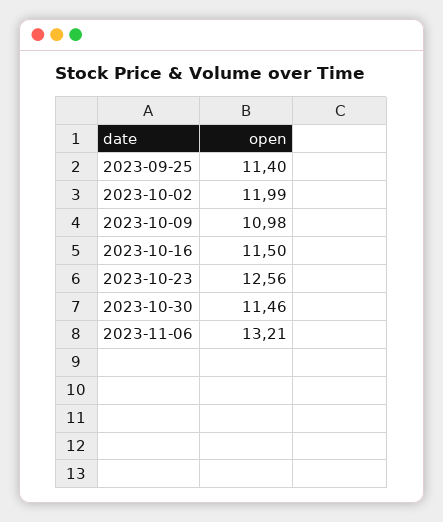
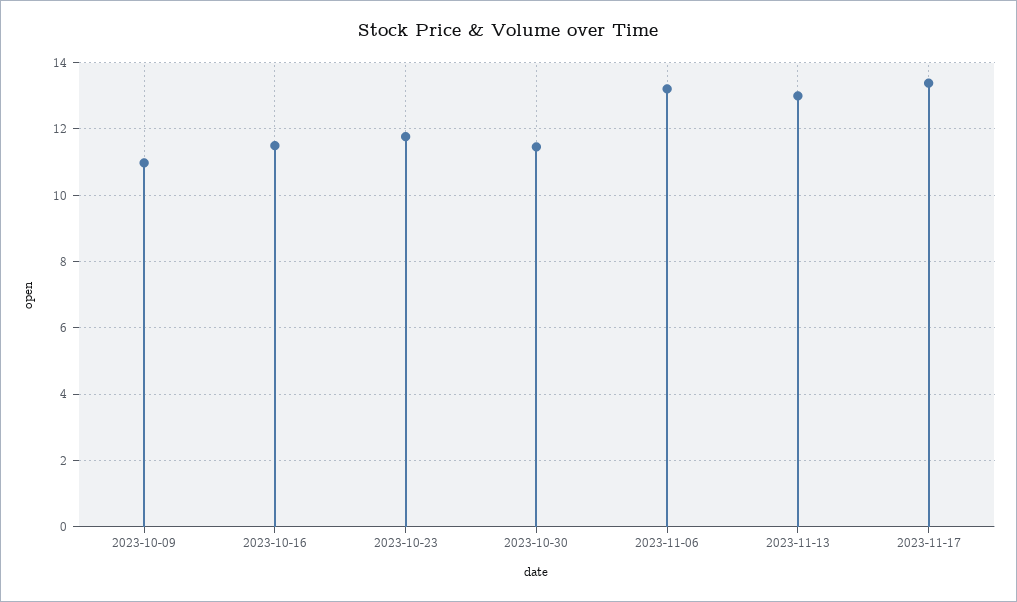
2023-09-25: 11.4 -> none
2023-10-02: 11.99 -> none
2023-10-23: 12.56 -> 11.8
2023-11-13: none -> 13
2023-11-17: none -> 13.4

